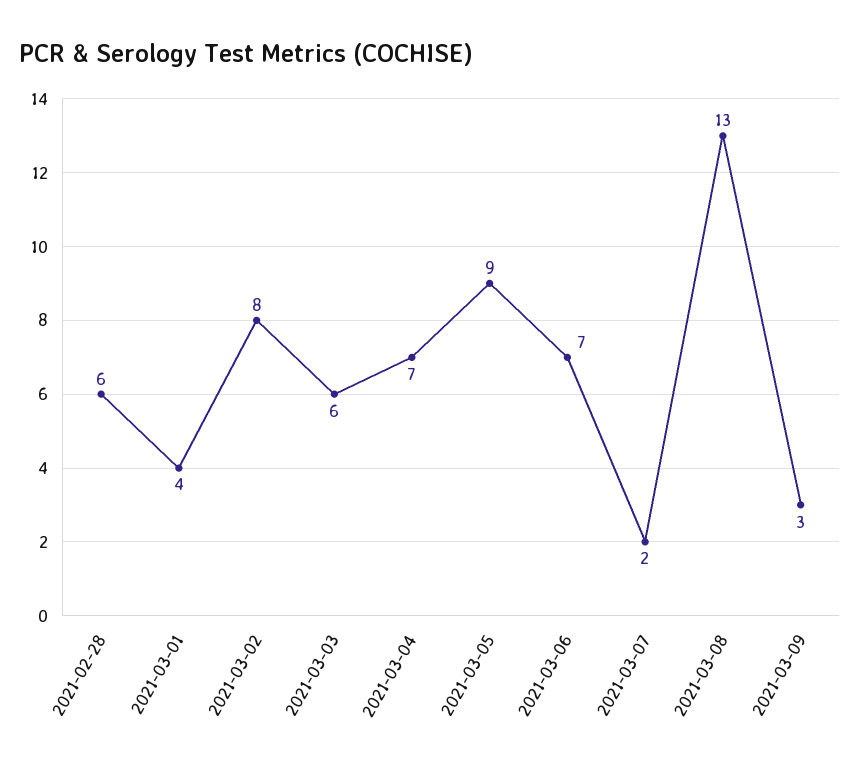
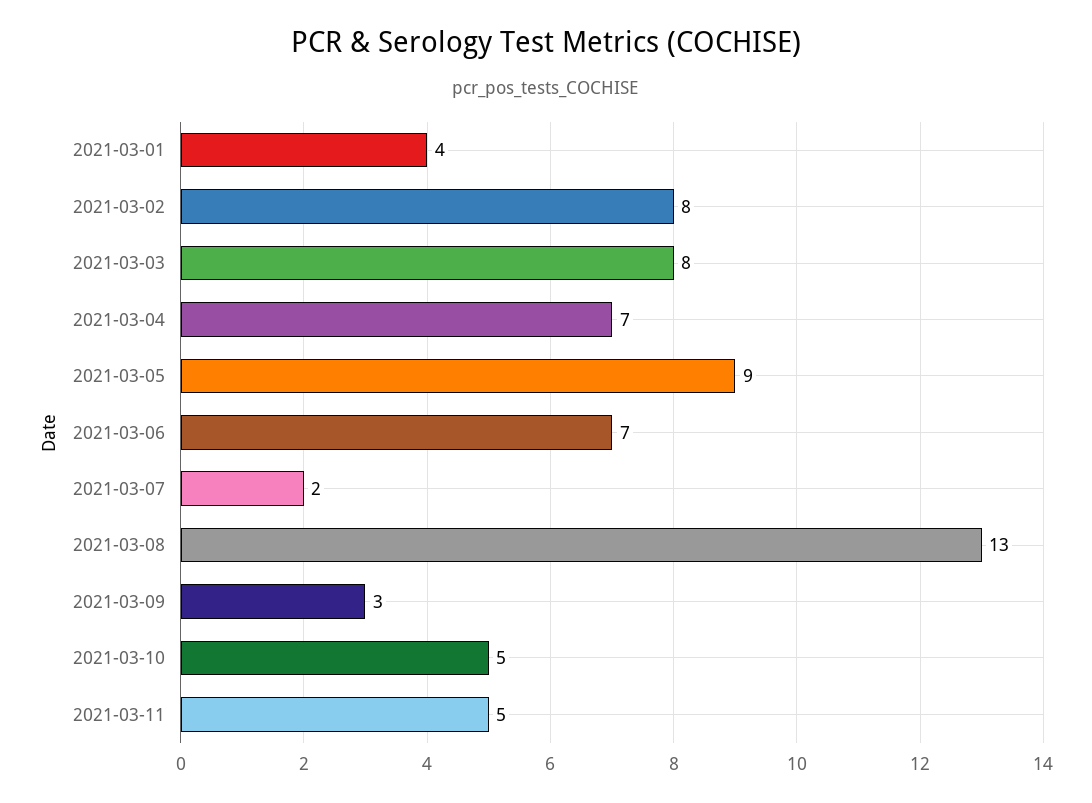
2021-02-28: 6 -> none
2021-03-03: 6 -> 8
2021-03-10: none -> 5
2021-03-11: none -> 5

